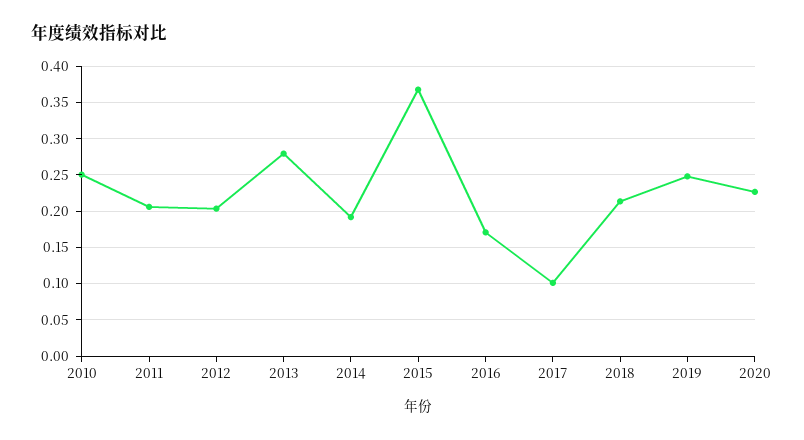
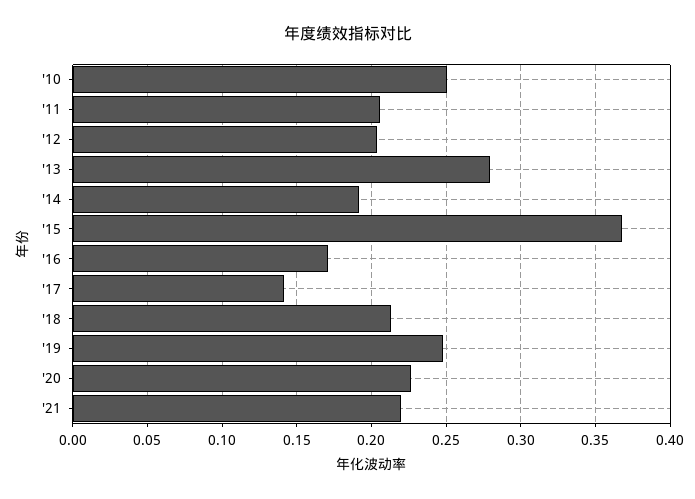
2017: 0.1 -> 0.14
'21: none -> 0.22

